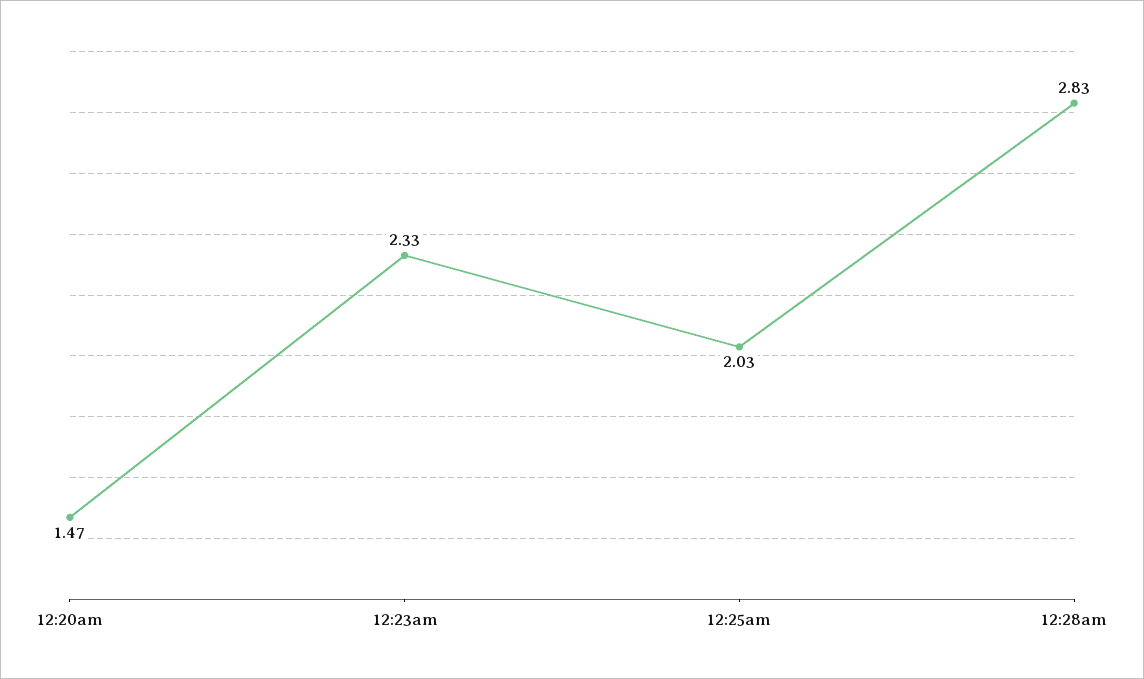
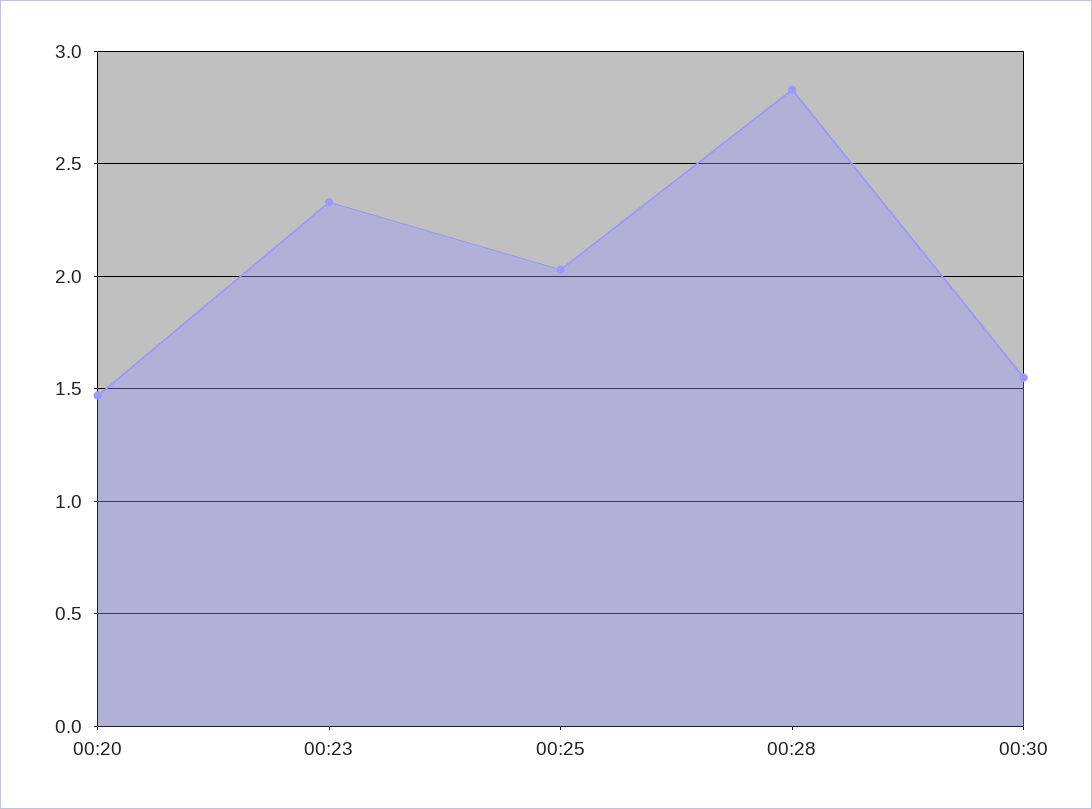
00:30: none -> 1.55

